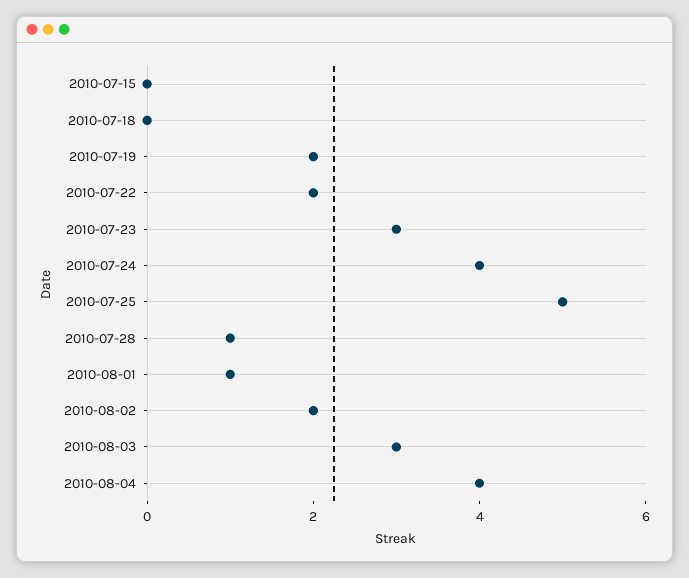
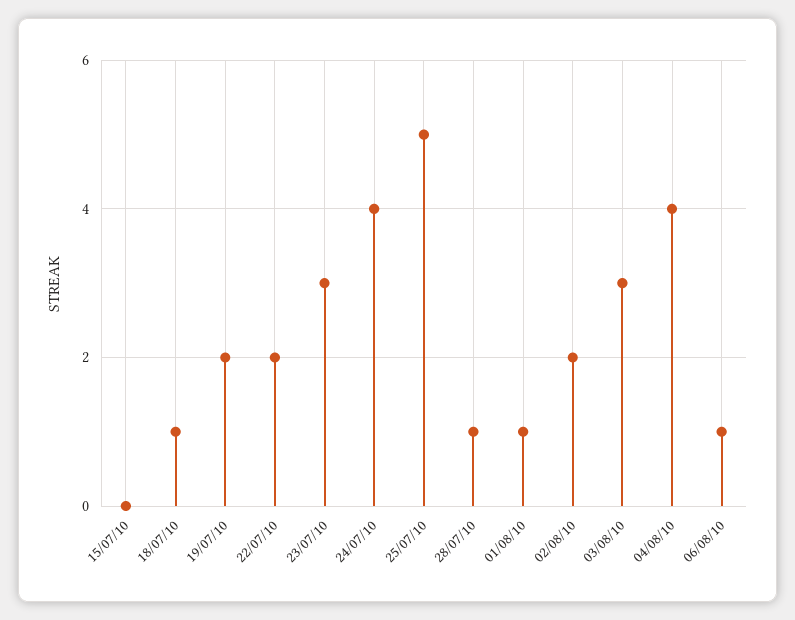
2010-07-18: 0 -> 1
06/08/10: none -> 1

